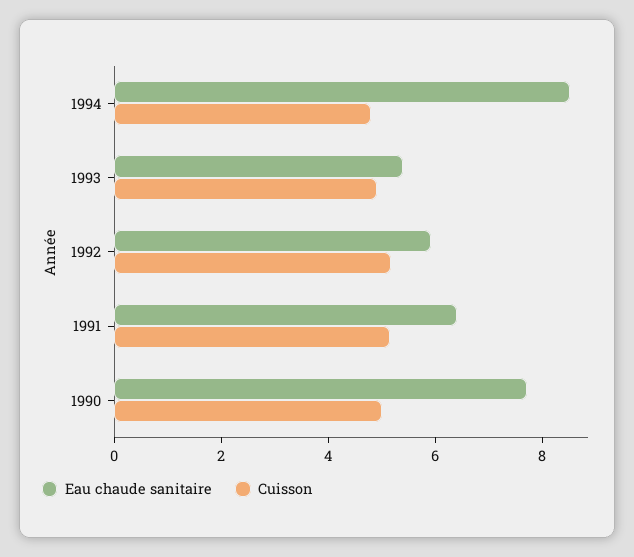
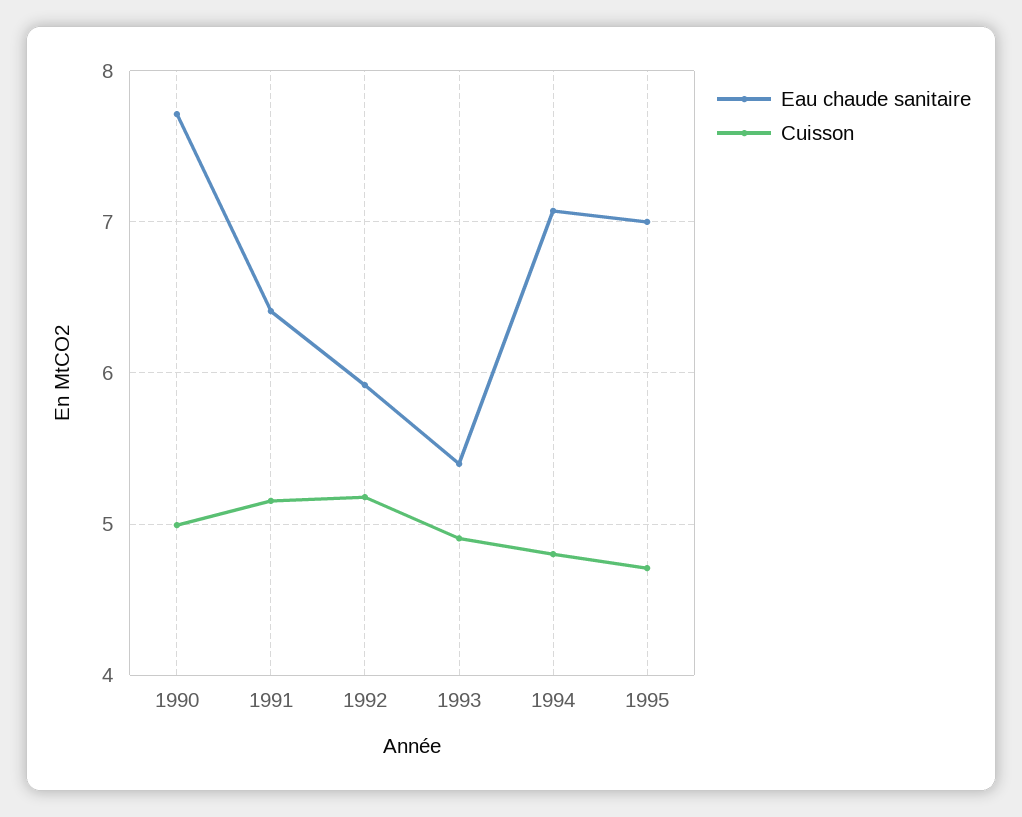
Eau chaude sanitaire, 1994: 8.5 -> 7.1
Eau chaude sanitaire, 1995: none -> 7
Cuisson, 1995: none -> 4.7

